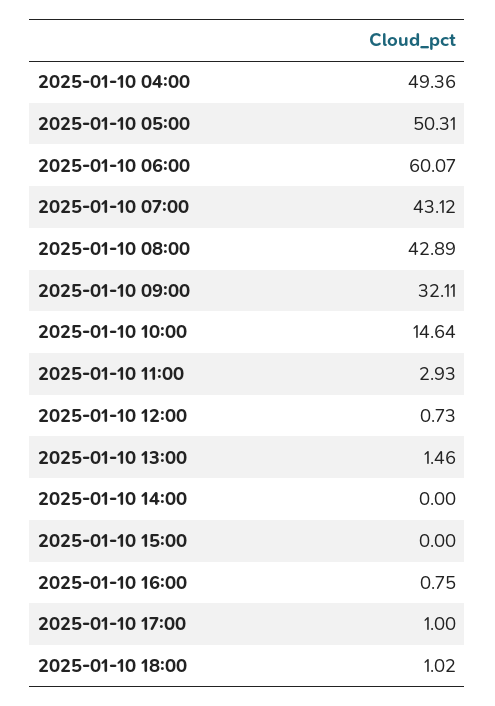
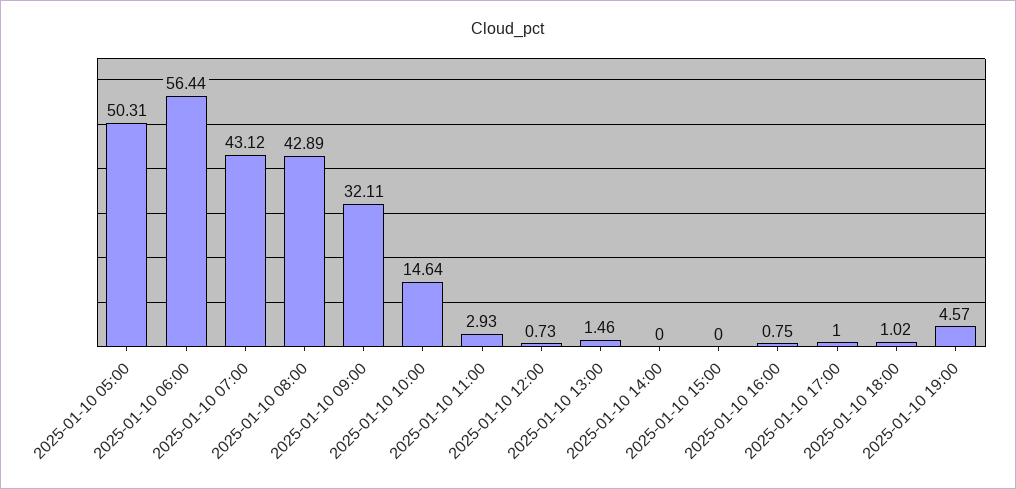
2025-01-10 04:00: 49.36 -> none
2025-01-10 06:00: 60.07 -> 56.44
2025-01-10 19:00: none -> 4.57

